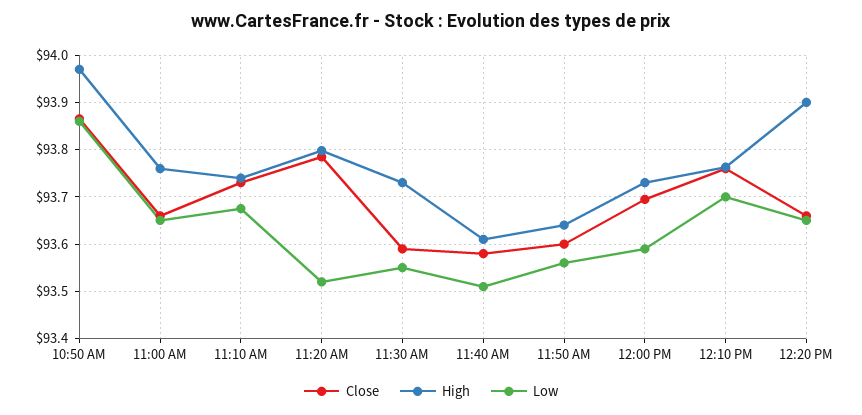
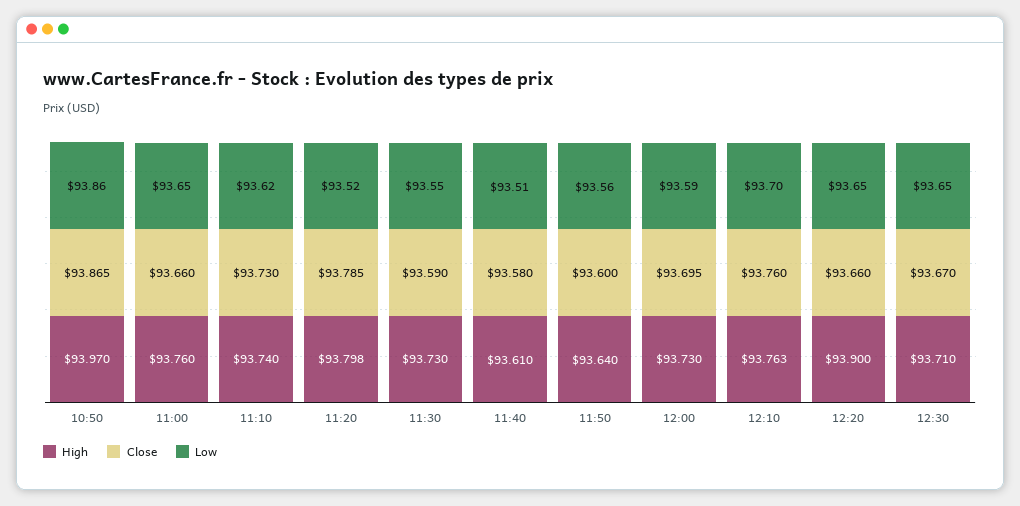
Low, 11:10 AM: 93.68 -> 93.62
High, 12:30: none -> 93.71
Close, 12:30: none -> 93.67
Low, 12:30: none -> 93.65

